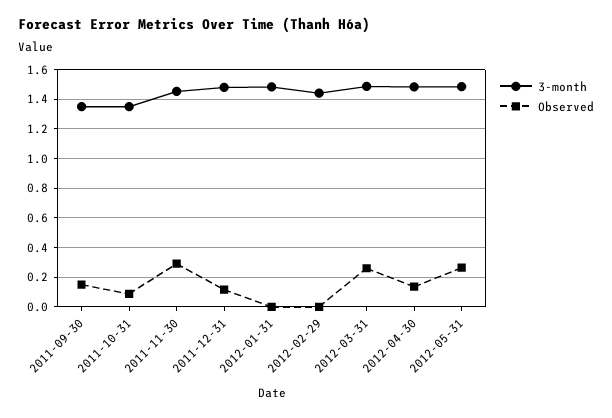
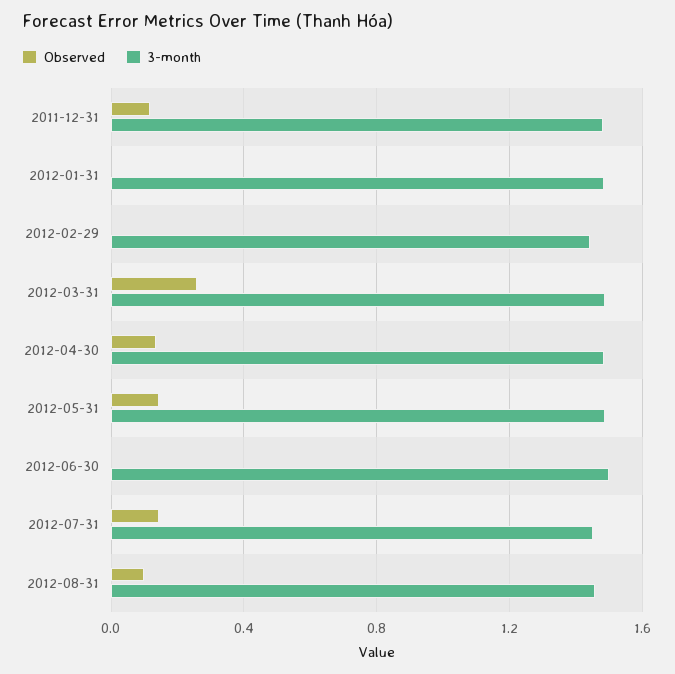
3-month, 2011-09-30: 1.35 -> none
Observed, 2011-09-30: 0.15 -> none
3-month, 2011-10-31: 1.35 -> none
Observed, 2011-10-31: 0.1 -> none
3-month, 2011-11-30: 1.45 -> none
Observed, 2011-11-30: 0.3 -> none
Observed, 2012-05-31: 0.25 -> 0.15
Observed, 2012-06-30: none -> 0
3-month, 2012-06-30: none -> 1.5
Observed, 2012-07-31: none -> 0.15
3-month, 2012-07-31: none -> 1.45
Observed, 2012-08-31: none -> 0.1
3-month, 2012-08-31: none -> 1.45

